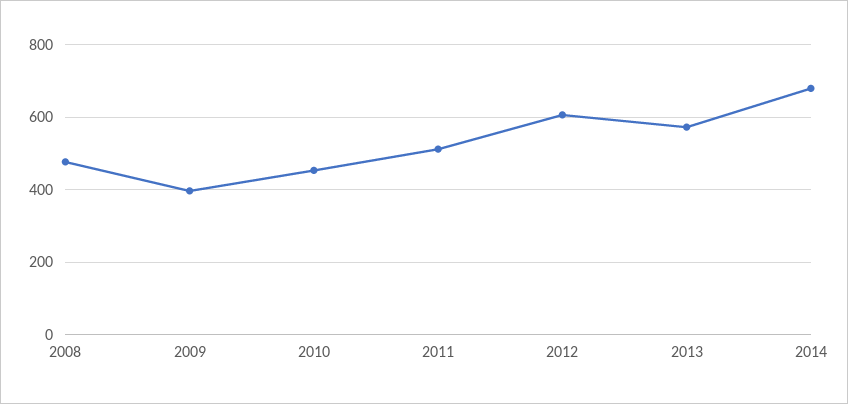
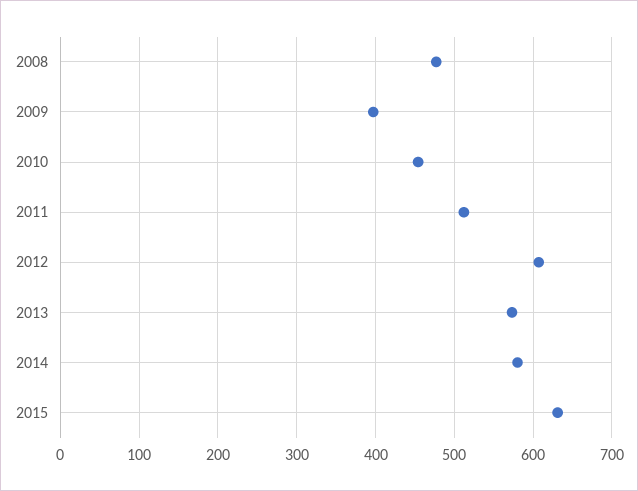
2014: 680 -> 580
2015: none -> 630

